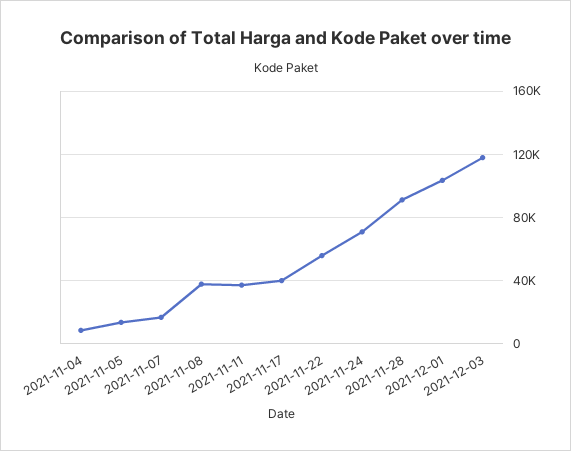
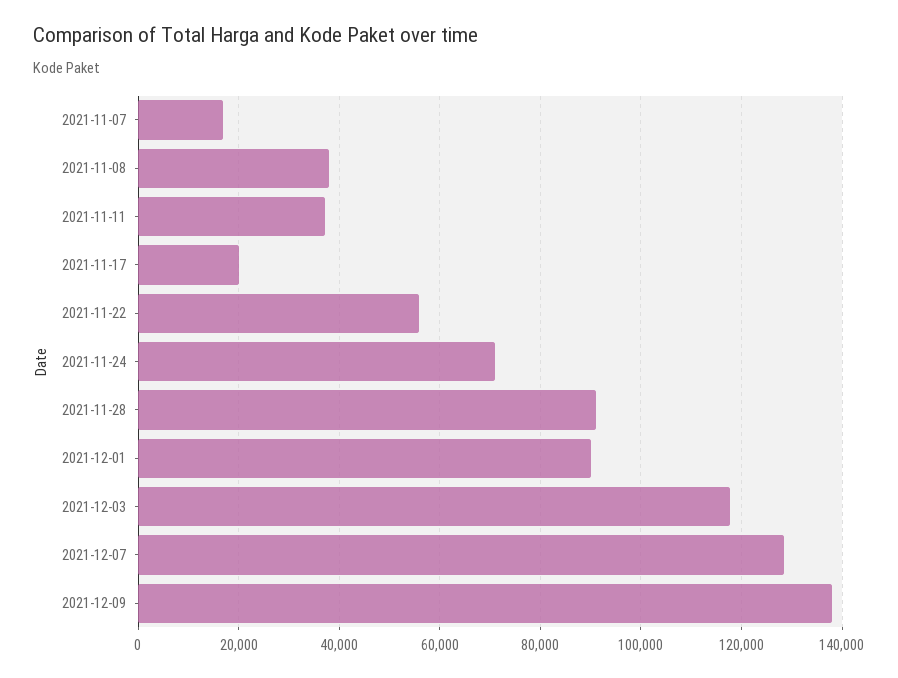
2021-11-04: 10000 -> none
2021-11-05: 15000 -> none
2021-11-17: 40000 -> 20000
2021-12-01: 105000 -> 90000
2021-12-07: none -> 128000
2021-12-09: none -> 138000

